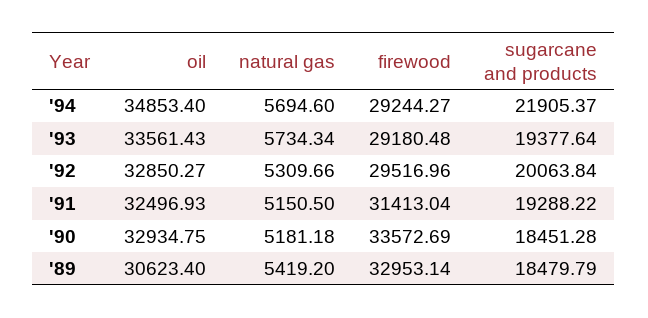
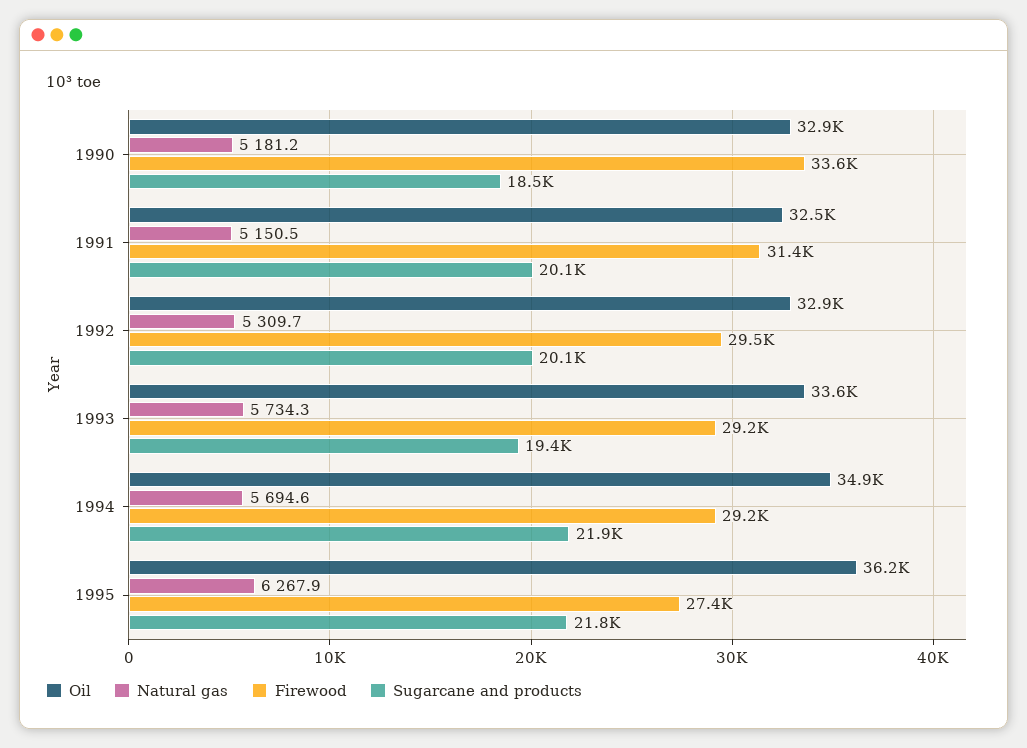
sugarcane and products, '91: 19288.22 -> 20100
oil, '89: 30623.4 -> none
natural gas, '89: 5419.2 -> none
firewood, '89: 32953.14 -> none
sugarcane and products, '89: 18479.79 -> none
oil, 1995: none -> 36200
natural gas, 1995: none -> 6267.9
firewood, 1995: none -> 27400
sugarcane and products, 1995: none -> 21800

